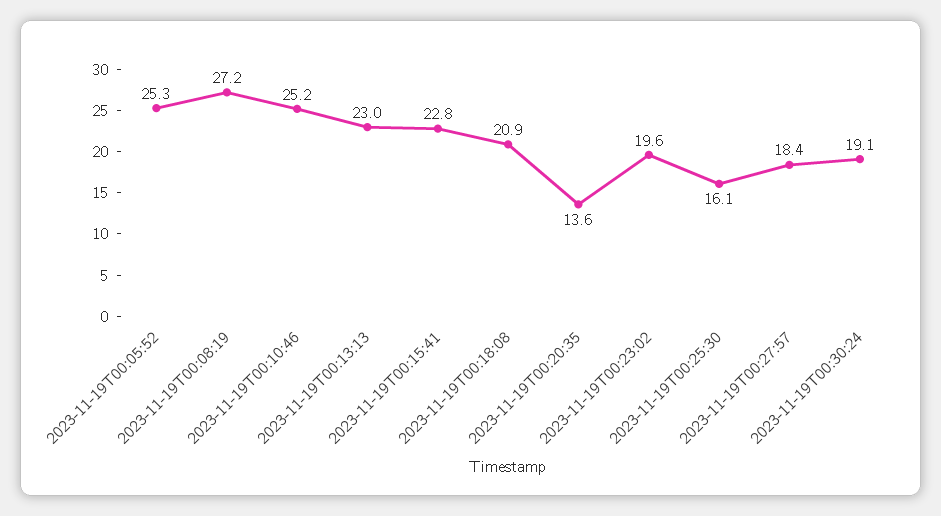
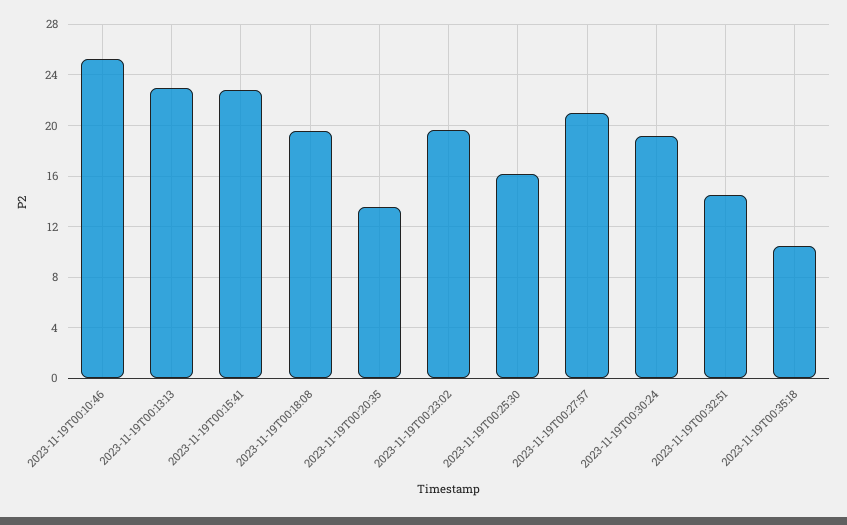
2023-11-19T00:05:52: 25.3 -> none
2023-11-19T00:08:19: 27.2 -> none
2023-11-19T00:18:08: 20.9 -> 19.5
2023-11-19T00:27:57: 18.4 -> 21
2023-11-19T00:32:51: none -> 14.5
2023-11-19T00:35:18: none -> 10.5

